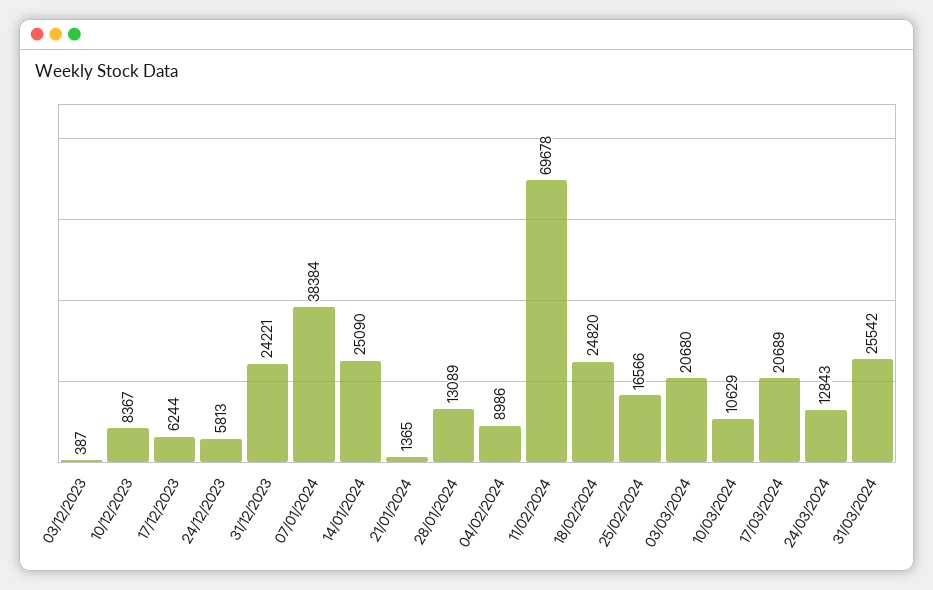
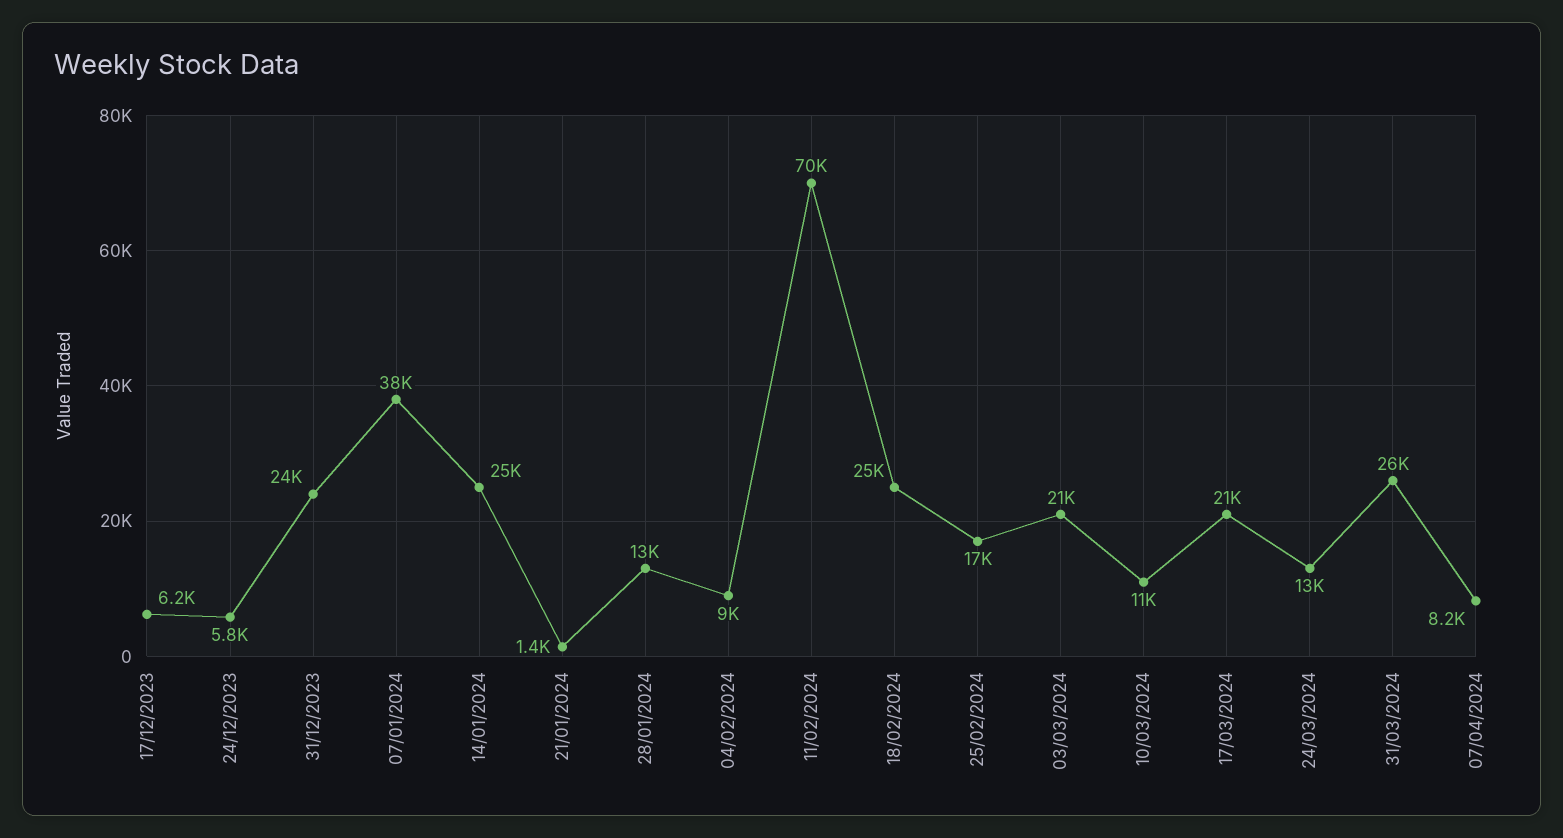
03/12/2023: 387 -> none
10/12/2023: 8367 -> none
07/04/2024: none -> 8200

